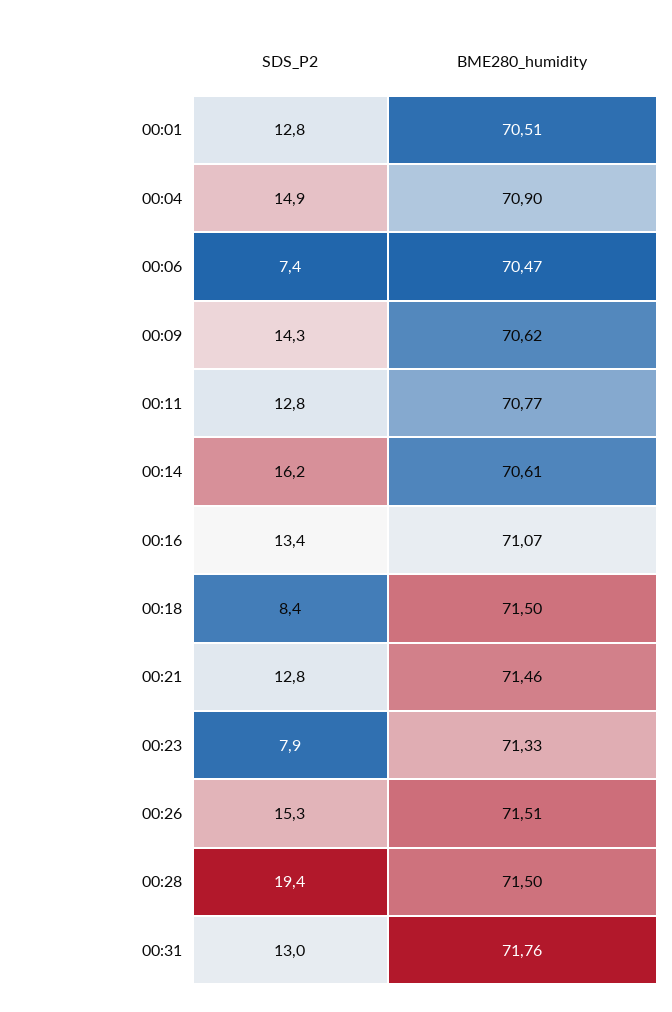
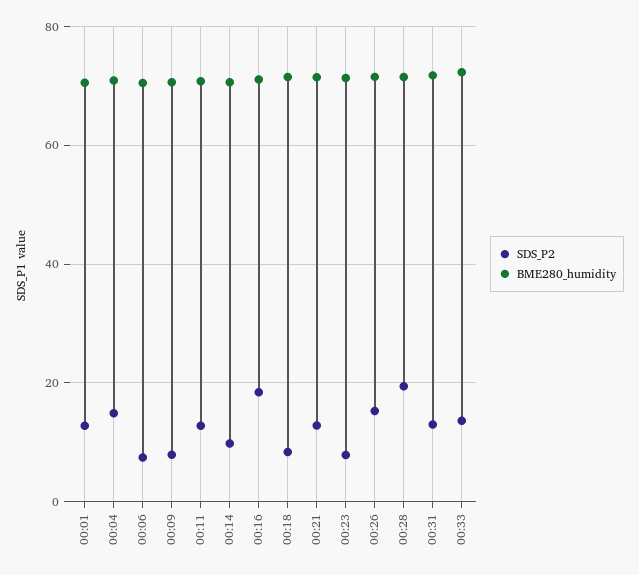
SDS_P2, 00:09: 14.3 -> 8
SDS_P2, 00:14: 16.2 -> 10
SDS_P2, 00:16: 13.4 -> 18
SDS_P2, 00:33: none -> 14
BME280_humidity, 00:33: none -> 72

